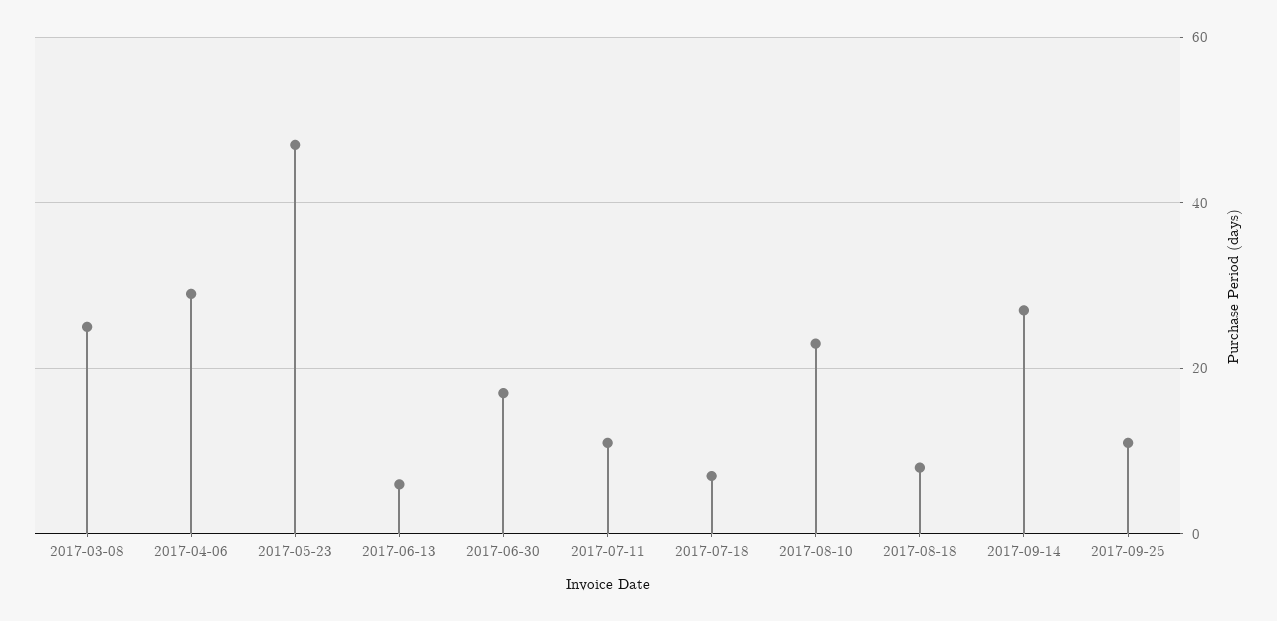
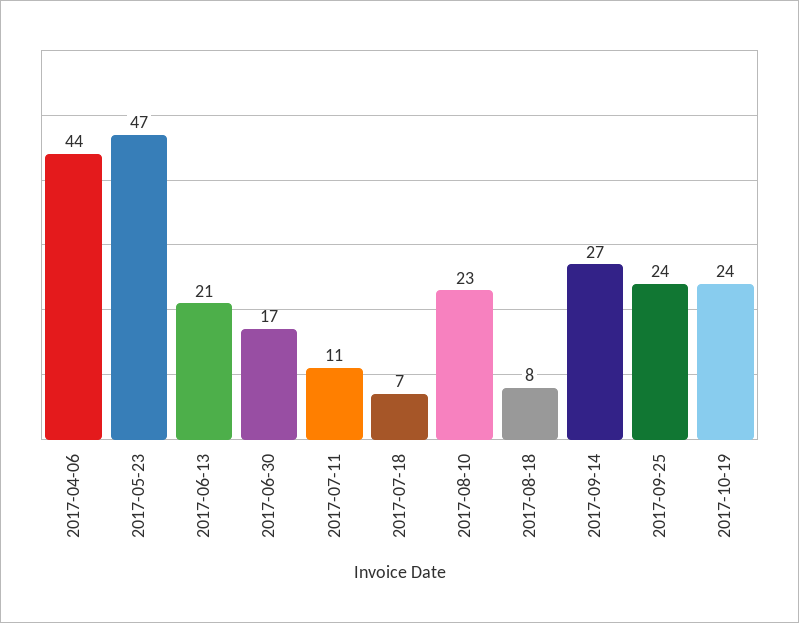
2017-03-08: 25 -> none
2017-04-06: 30 -> 44
2017-06-13: 5 -> 21
2017-09-25: 10 -> 24
2017-10-19: none -> 24

